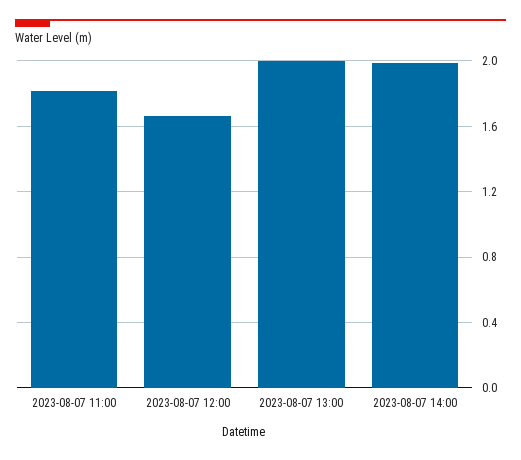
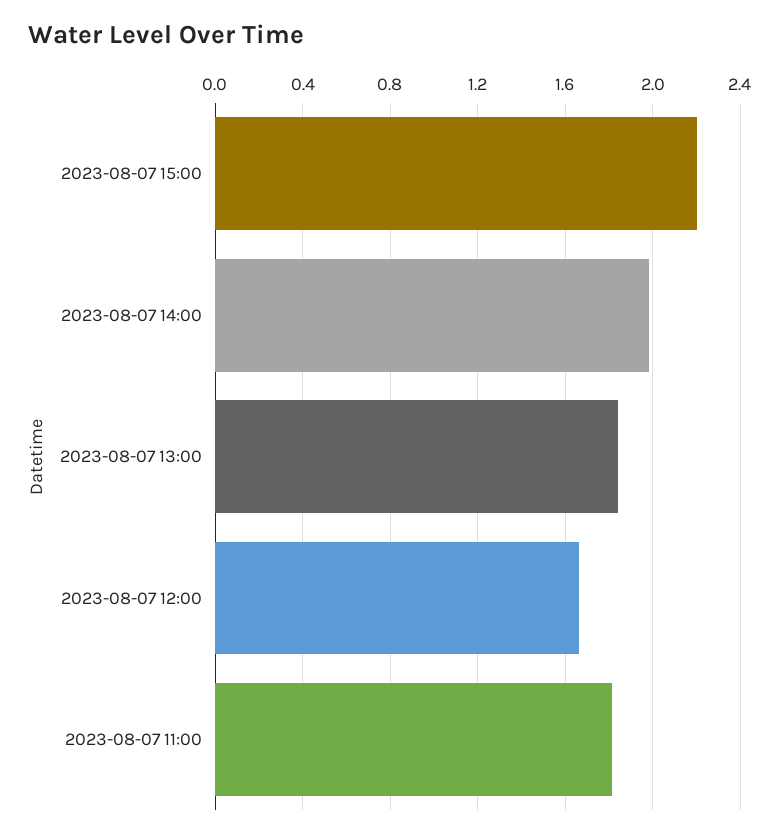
2023-08-07 13:00: 2 -> 1.85
2023-08-07 15:00: none -> 2.2

